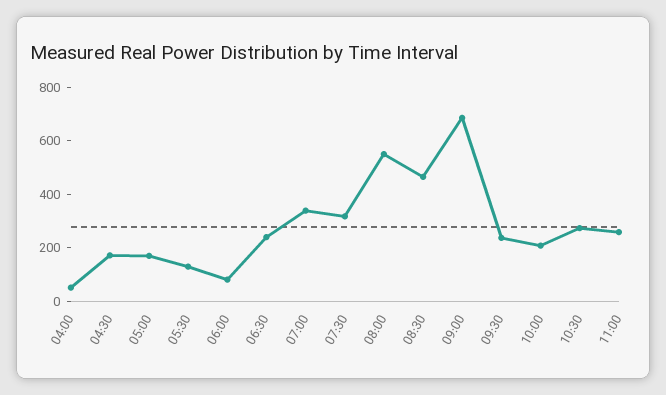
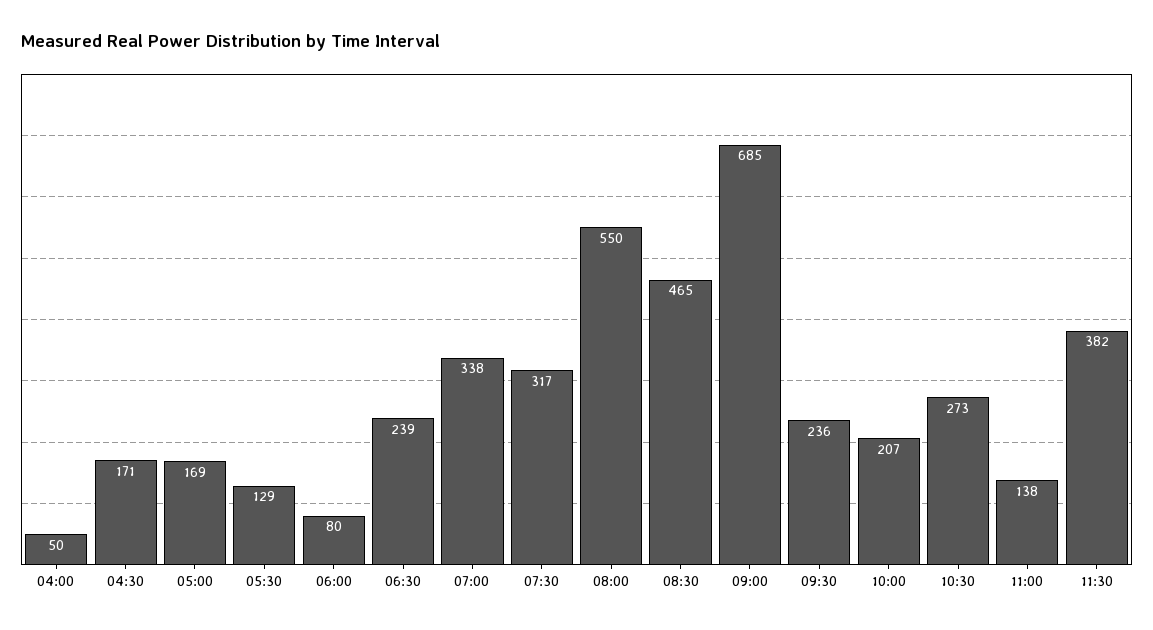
11:00: 250 -> 138
11:30: none -> 382

